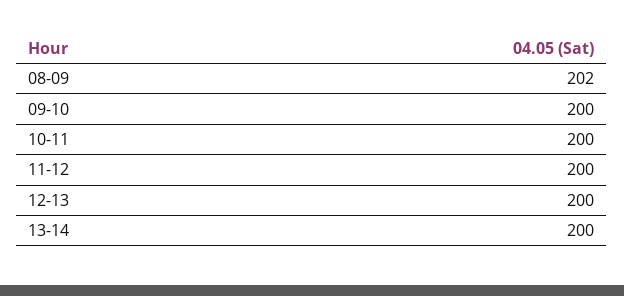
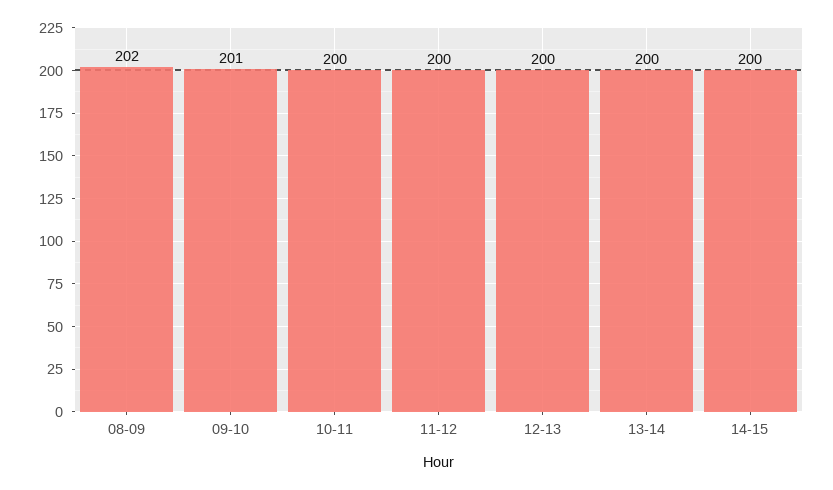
09-10: 200 -> 201
14-15: none -> 200

